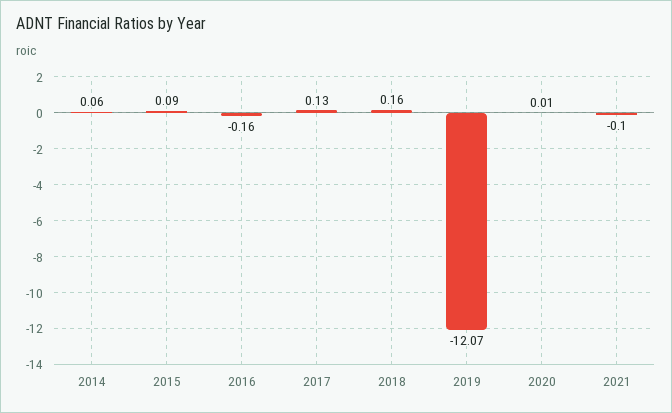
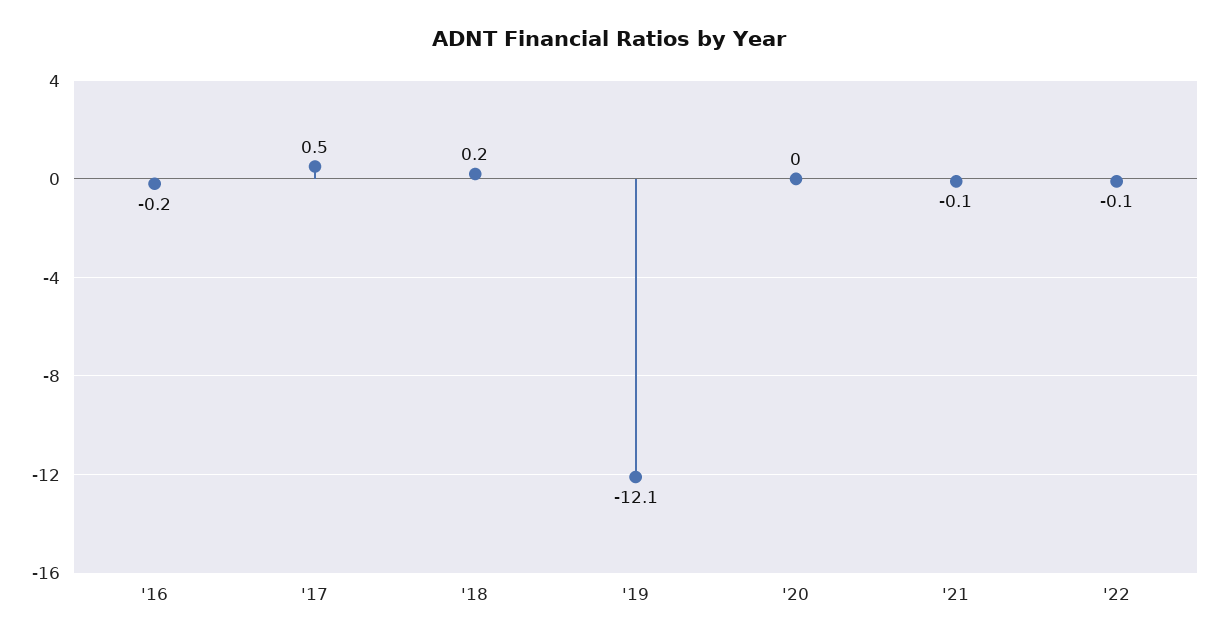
2014: 0.06 -> none
2015: 0.09 -> none
2017: 0.13 -> 0.5
'22: none -> -0.1

